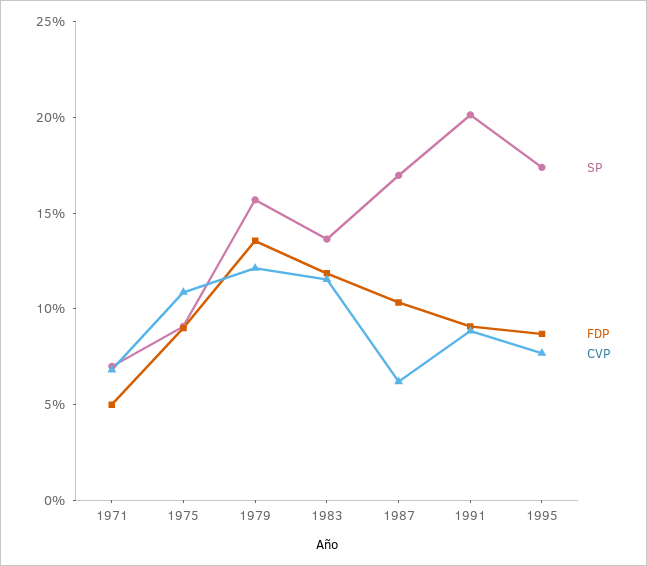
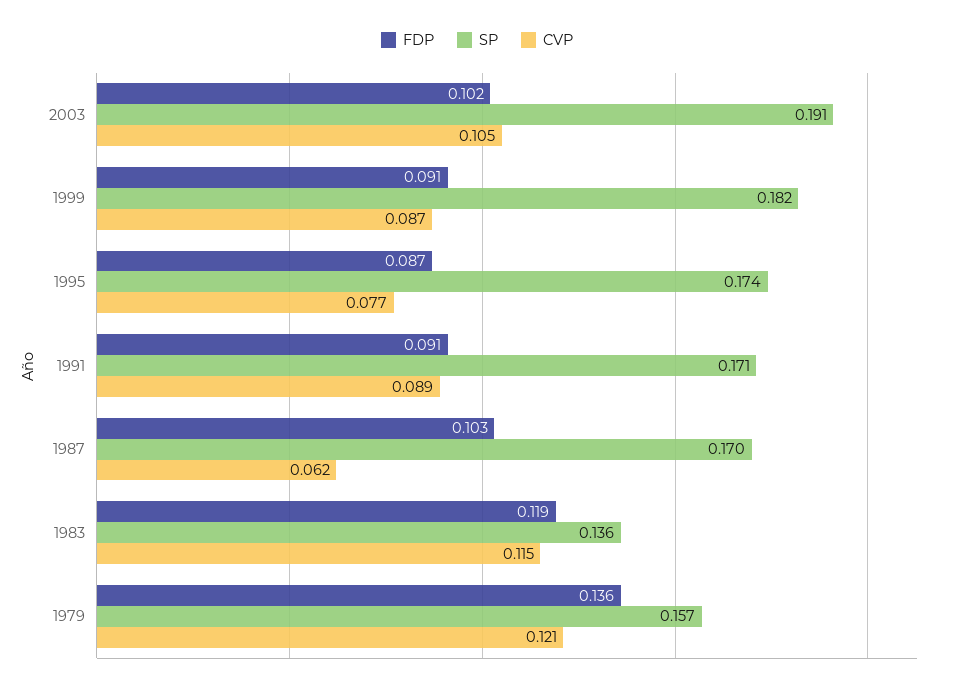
SP, 1971: 0.07 -> none
FDP, 1971: 0.05 -> none
CVP, 1971: 0.07 -> none
SP, 1975: 0.09 -> none
FDP, 1975: 0.09 -> none
CVP, 1975: 0.11 -> none
SP, 1991: 0.2 -> 0.171
FDP, 2003: none -> 0.102
SP, 2003: none -> 0.191
CVP, 2003: none -> 0.105
FDP, 1999: none -> 0.091
SP, 1999: none -> 0.182
CVP, 1999: none -> 0.087

